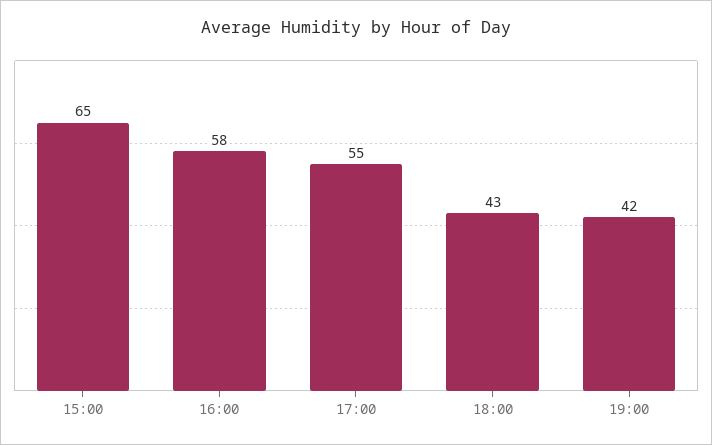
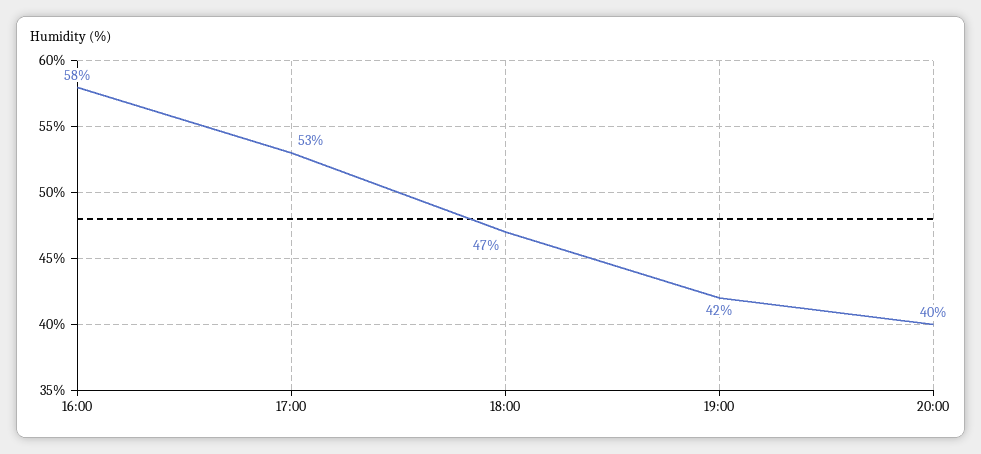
15:00: 65 -> none
17:00: 55 -> 53
18:00: 43 -> 47
20:00: none -> 40

